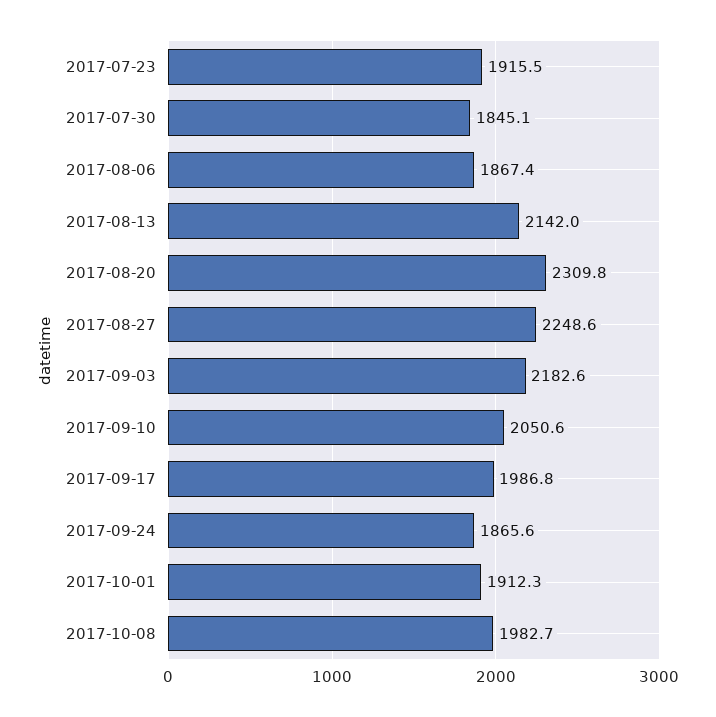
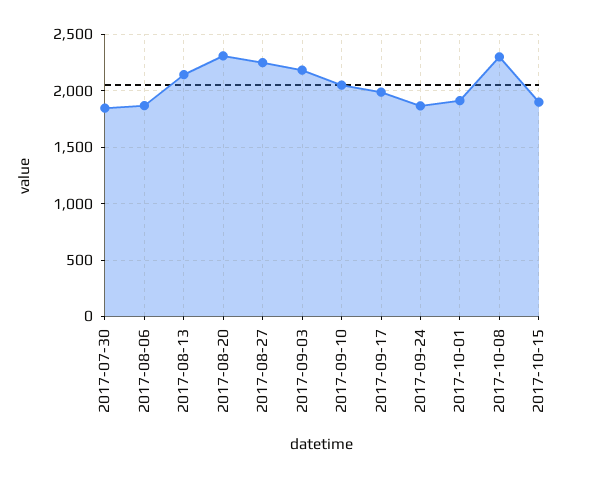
2017-07-23: 1915.5 -> none
2017-10-08: 1982.7 -> 2300
2017-10-15: none -> 1900

